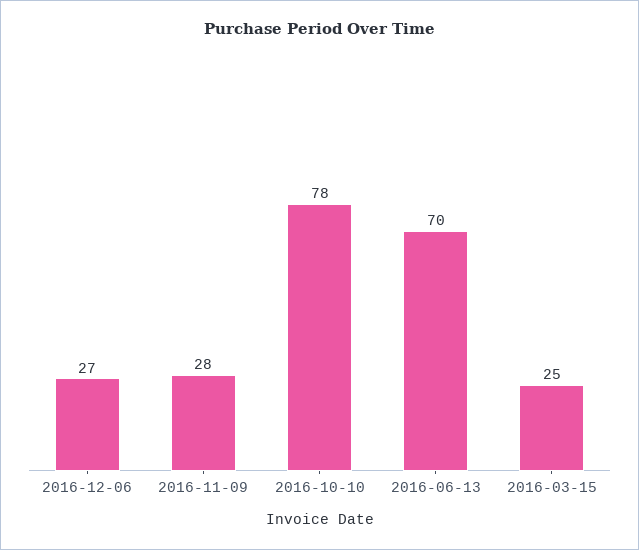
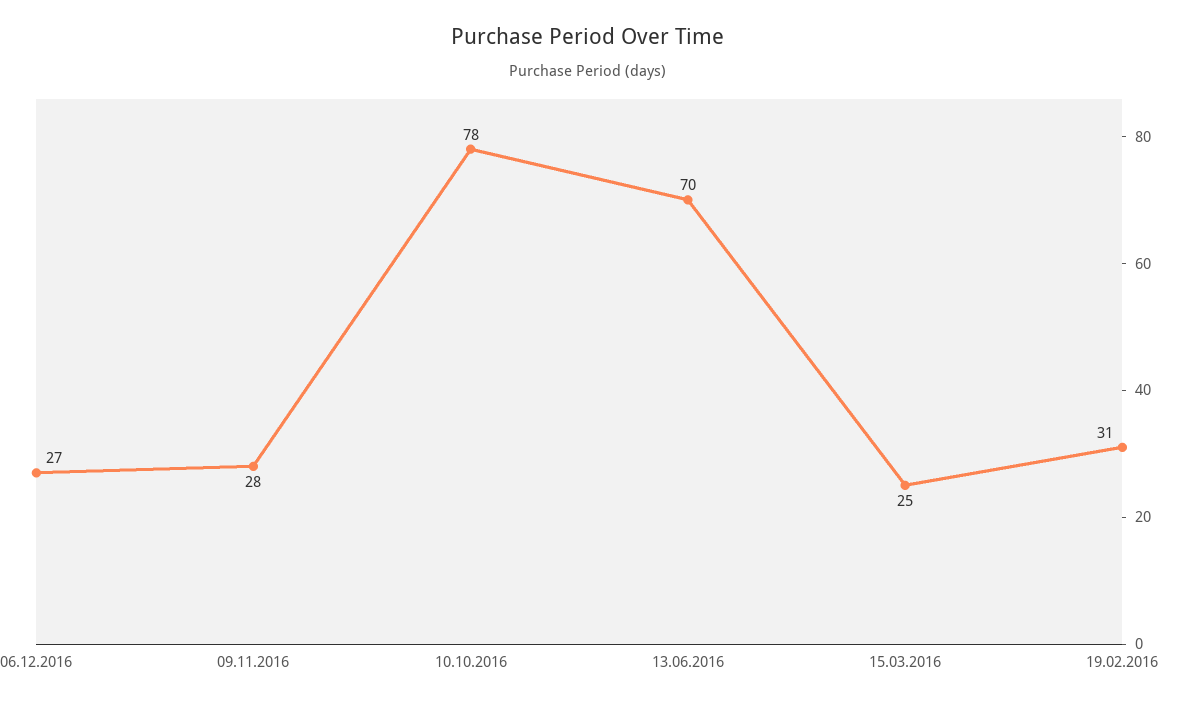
19.02.2016: none -> 31

